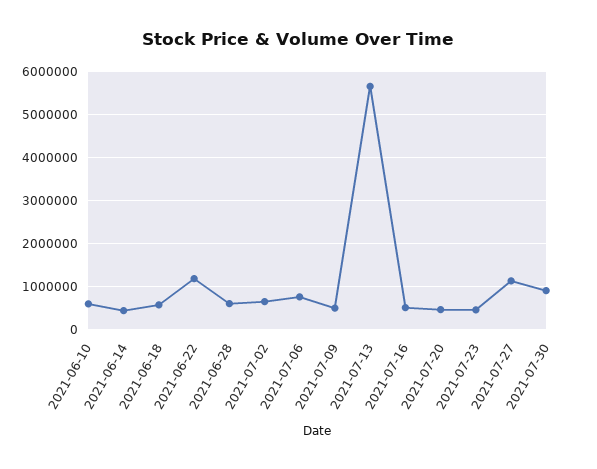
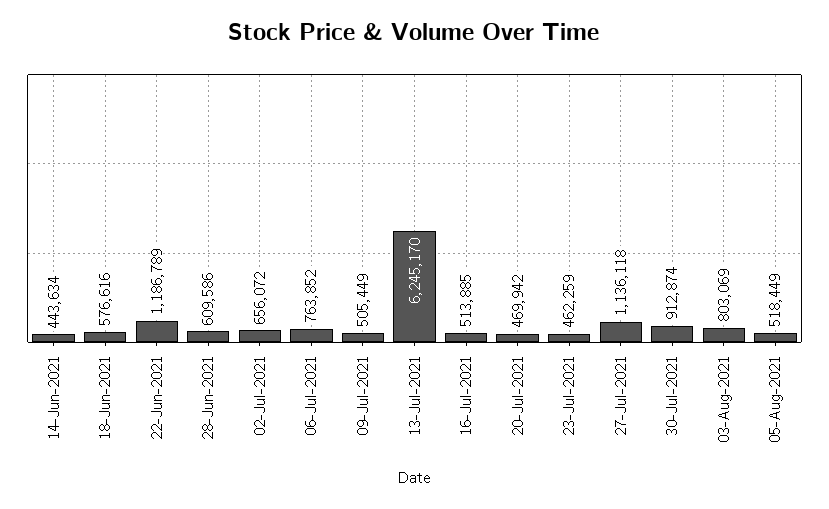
2021-06-10: 600000 -> none
2021-07-13: 5600000 -> 6245170
03-Aug-2021: none -> 803069
05-Aug-2021: none -> 518449

